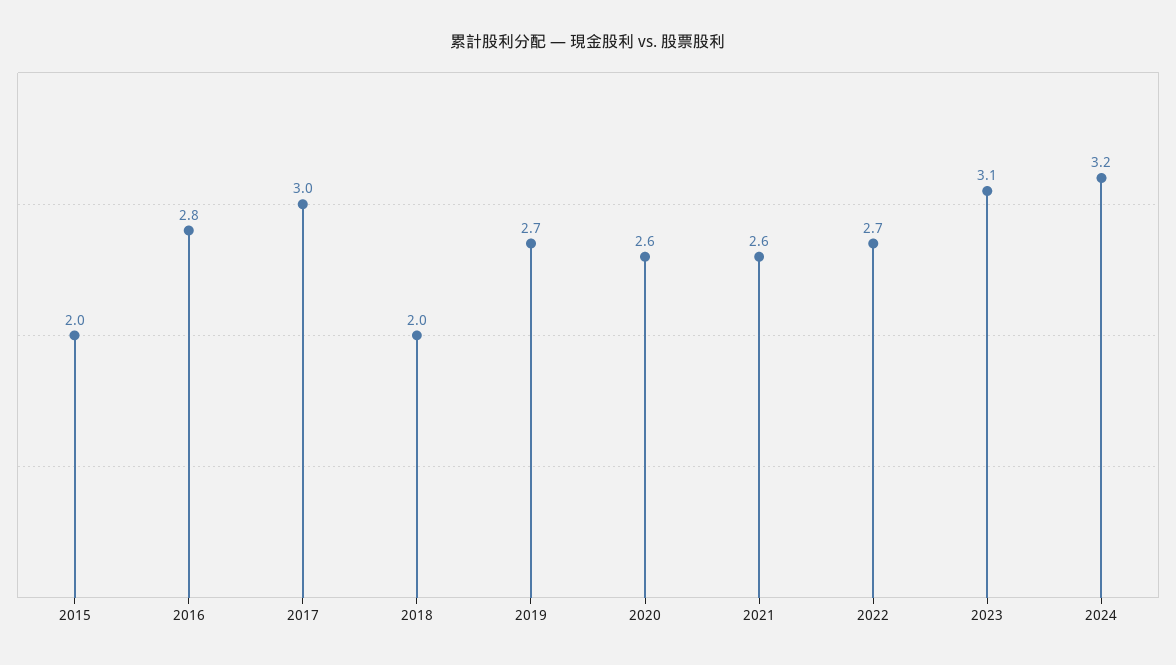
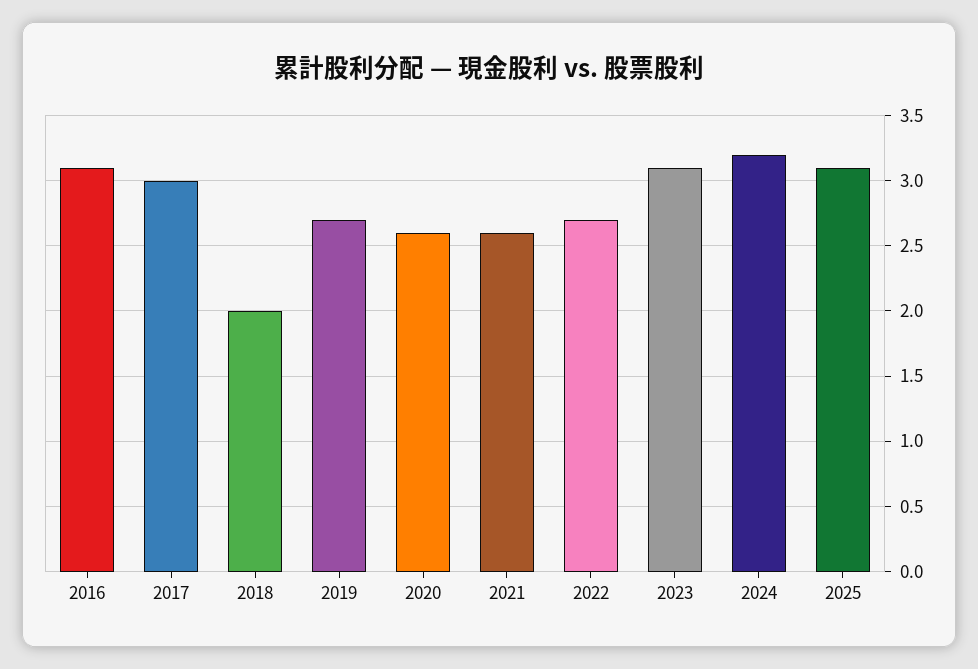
2015: 2 -> none
2016: 2.8 -> 3.1
2025: none -> 3.1

